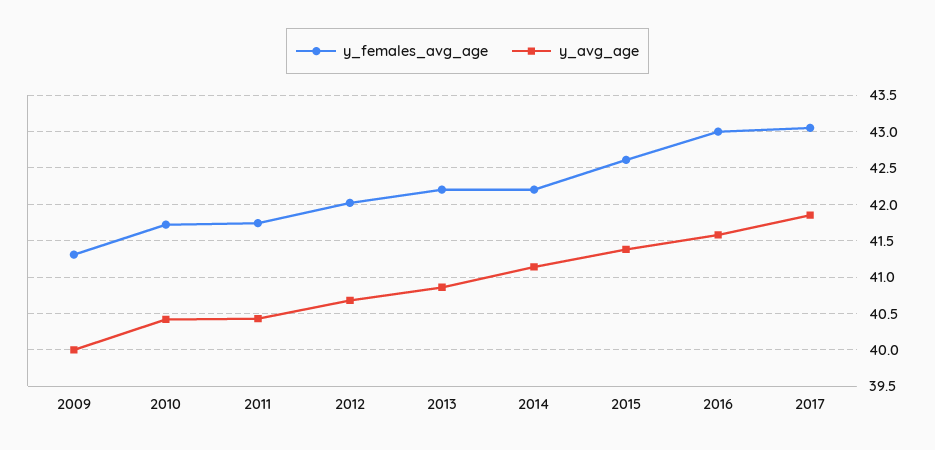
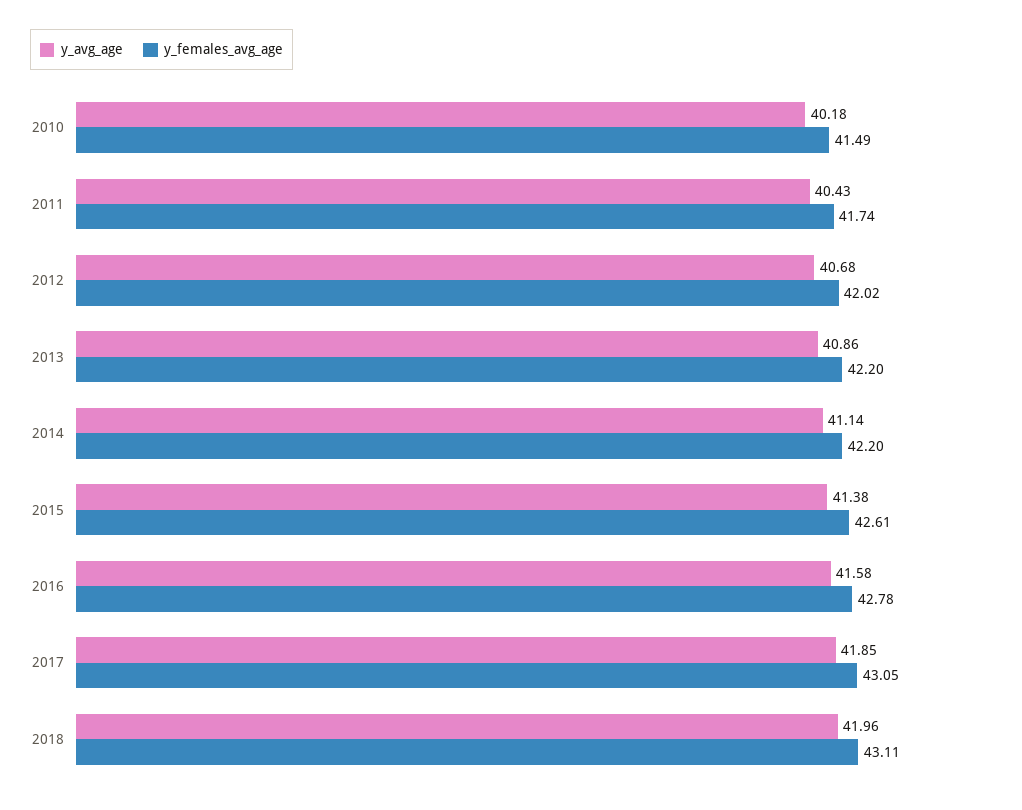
y_females_avg_age, 2009: 41.3 -> none
y_avg_age, 2009: 40 -> none
y_females_avg_age, 2010: 41.7 -> 41.49
y_avg_age, 2010: 40.4 -> 40.18
y_females_avg_age, 2016: 43 -> 42.78
y_avg_age, 2018: none -> 41.96
y_females_avg_age, 2018: none -> 43.11

